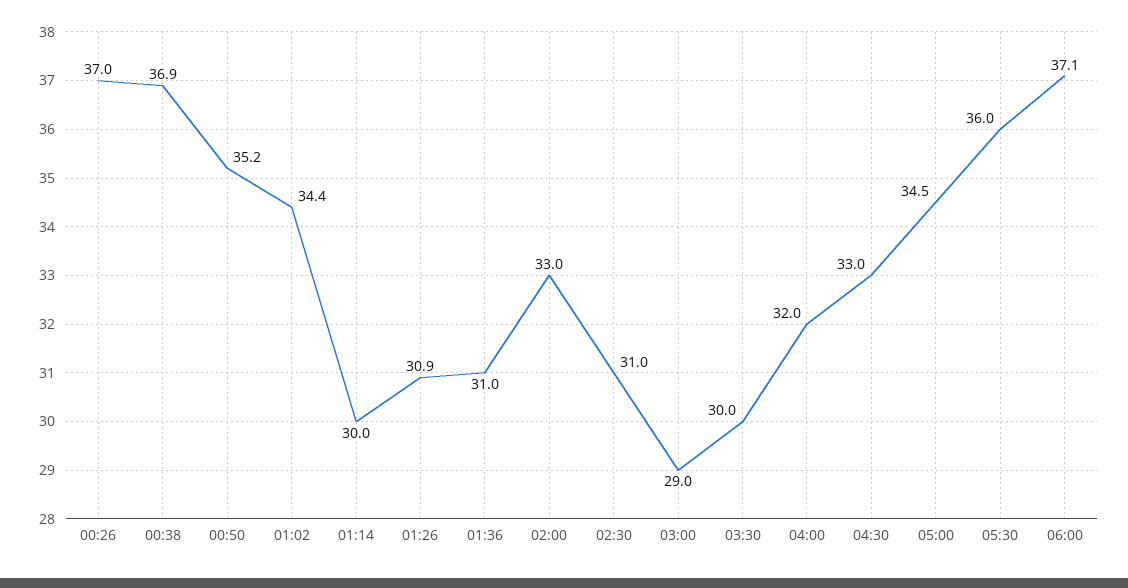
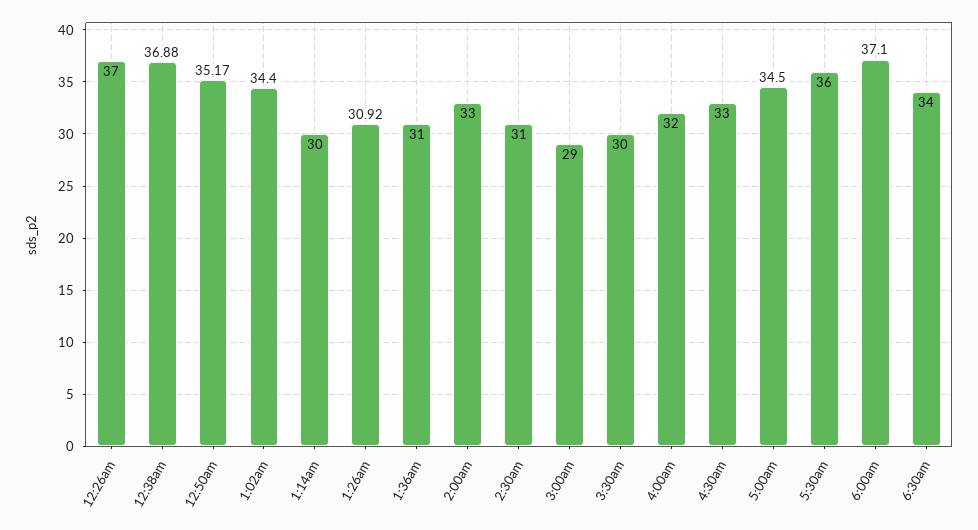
6:30am: none -> 34

